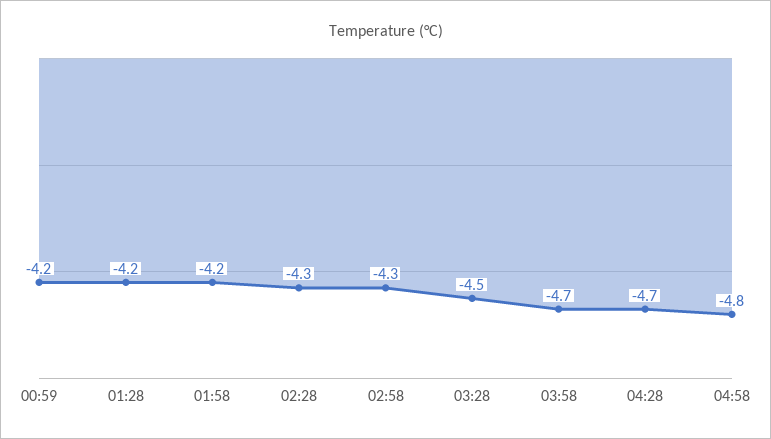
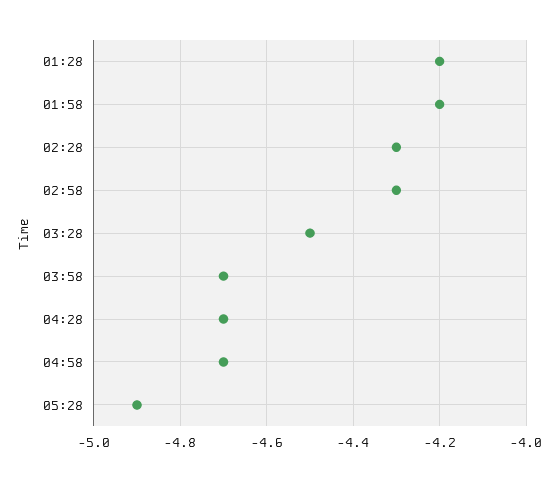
00:59: -4.2 -> none
04:58: -4.8 -> -4.7
05:28: none -> -4.9

